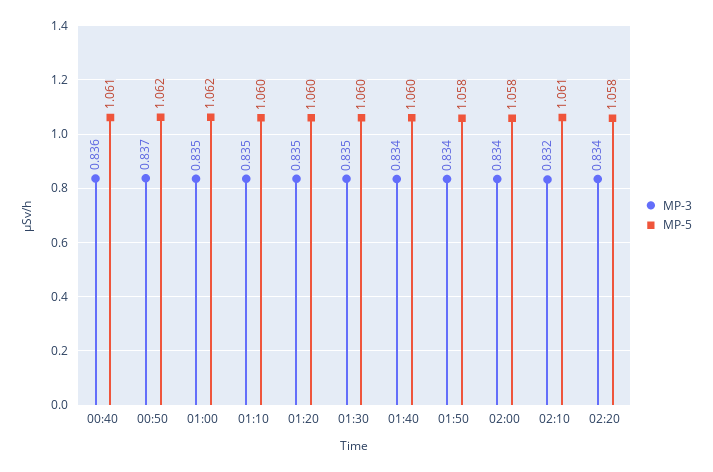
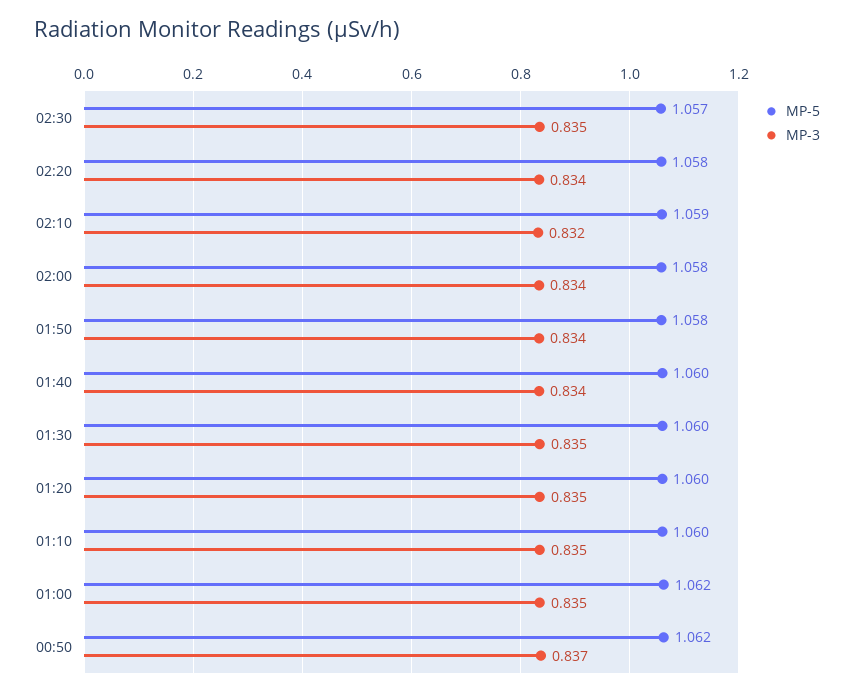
MP-3, 00:40: 0.836 -> none
MP-5, 00:40: 1.061 -> none
MP-5, 02:10: 1.061 -> 1.059
MP-5, 02:30: none -> 1.057
MP-3, 02:30: none -> 0.835

